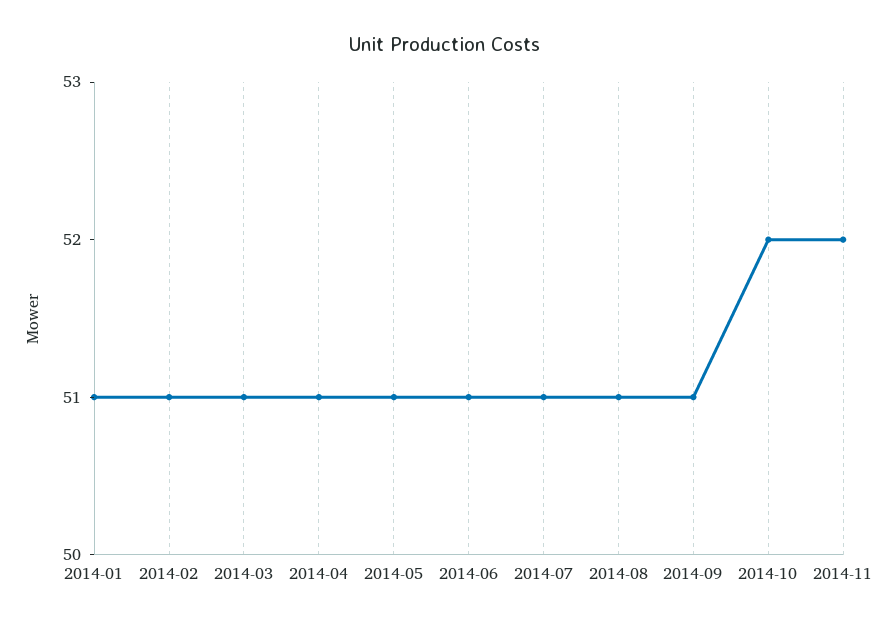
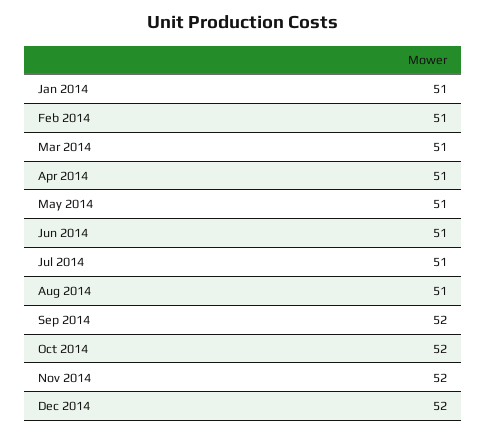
2014-09: 51 -> 52
Dec 2014: none -> 52

